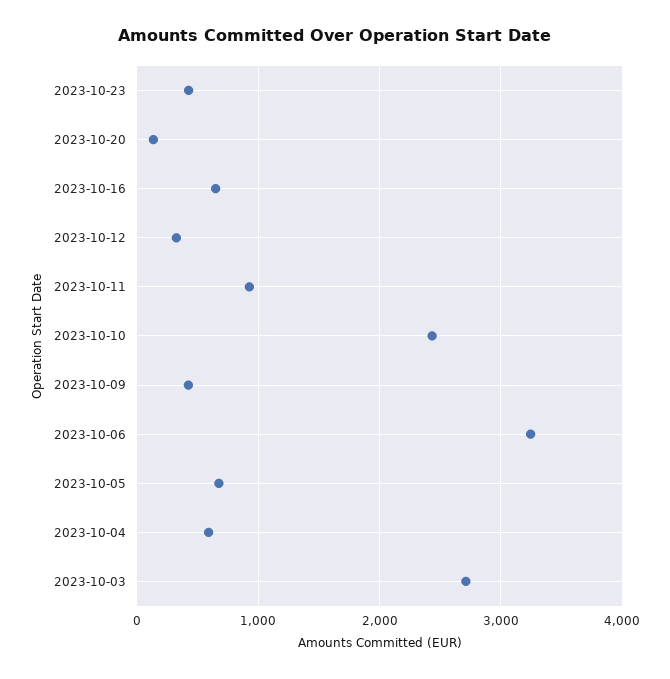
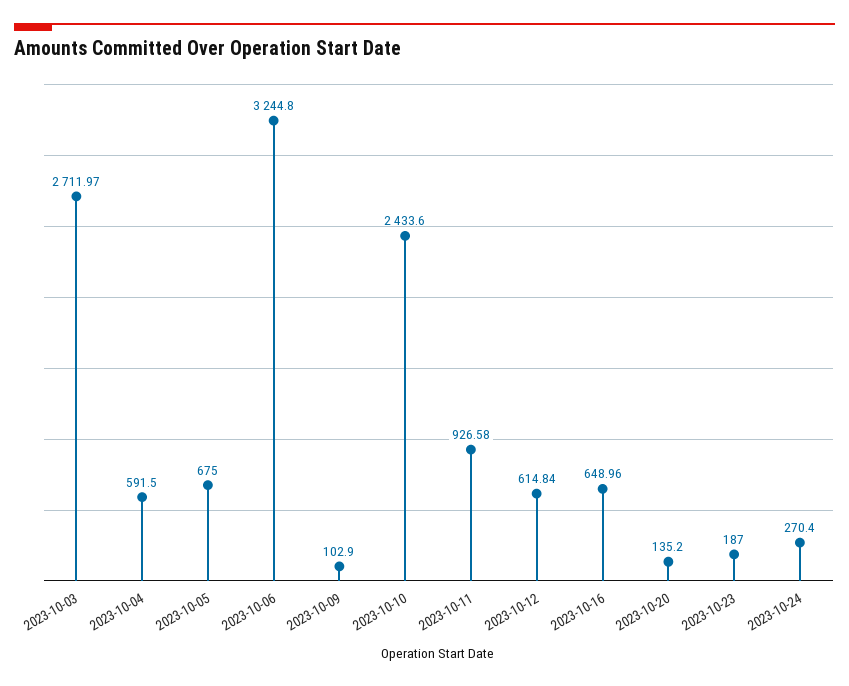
2023-10-23: 400 -> 187
2023-10-12: 300 -> 614.84
2023-10-09: 400 -> 102.9
2023-10-24: none -> 270.4

